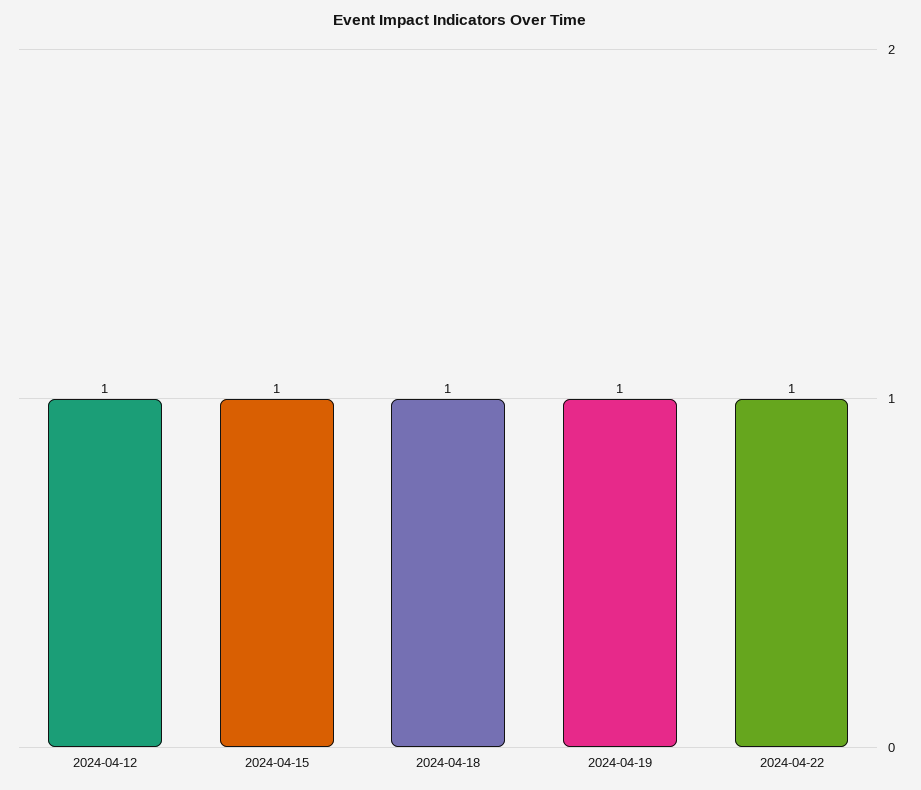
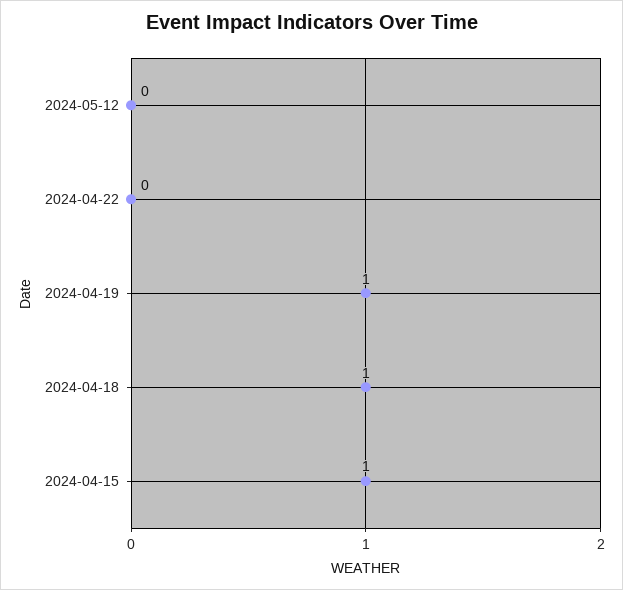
2024-04-12: 1 -> none
2024-04-22: 1 -> 0
2024-05-12: none -> 0

